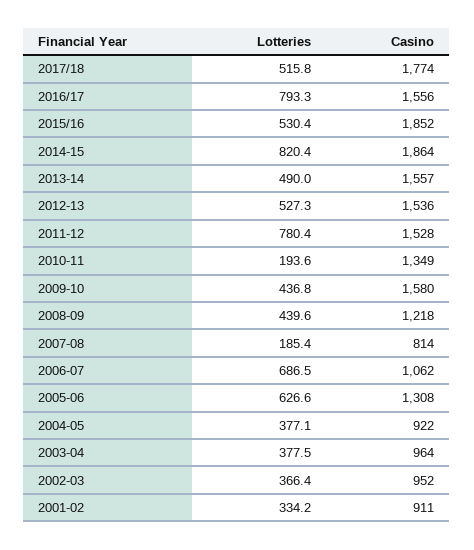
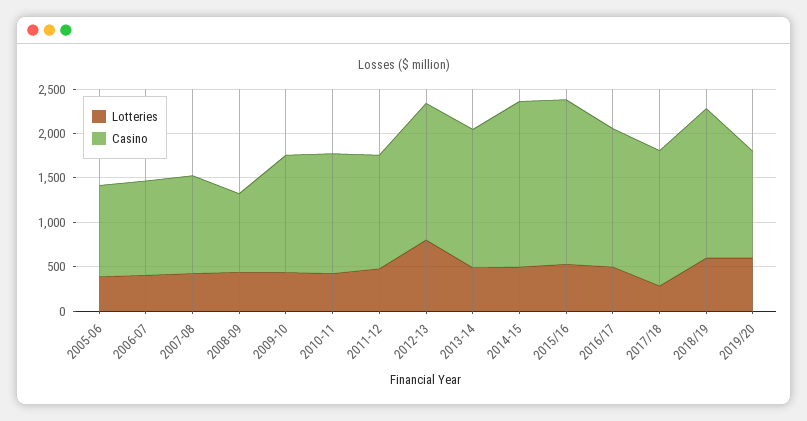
Lotteries, 2017/18: 515.8 -> 300
Casino, 2017/18: 1774 -> 1500
Lotteries, 2016/17: 793.3 -> 500
Lotteries, 2014-15: 820.4 -> 500
Lotteries, 2012-13: 527.3 -> 800
Lotteries, 2011-12: 780.4 -> 500
Casino, 2011-12: 1528 -> 1300
Lotteries, 2010-11: 193.6 -> 400
Casino, 2009-10: 1580 -> 1300
Casino, 2008-09: 1218 -> 900
Lotteries, 2007-08: 185.4 -> 400
Casino, 2007-08: 814 -> 1100
Lotteries, 2006-07: 686.5 -> 400
Lotteries, 2005-06: 626.6 -> 400
Casino, 2005-06: 1308 -> 1000
Lotteries, 2004-05: 377.1 -> none
Casino, 2004-05: 922 -> none
Lotteries, 2003-04: 377.5 -> none
Casino, 2003-04: 964 -> none
Lotteries, 2002-03: 366.4 -> none
Casino, 2002-03: 952 -> none
Lotteries, 2001-02: 334.2 -> none
Casino, 2001-02: 911 -> none
Lotteries, 2018/19: none -> 600
Casino, 2018/19: none -> 1700
Lotteries, 2019/20: none -> 600
Casino, 2019/20: none -> 1200

